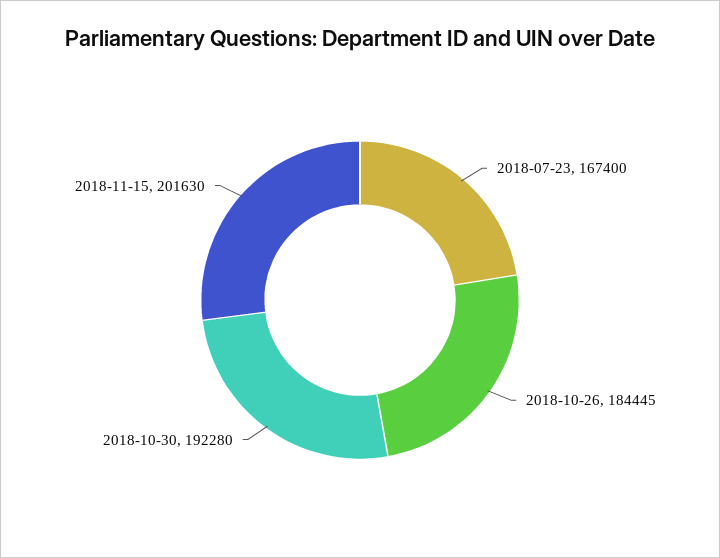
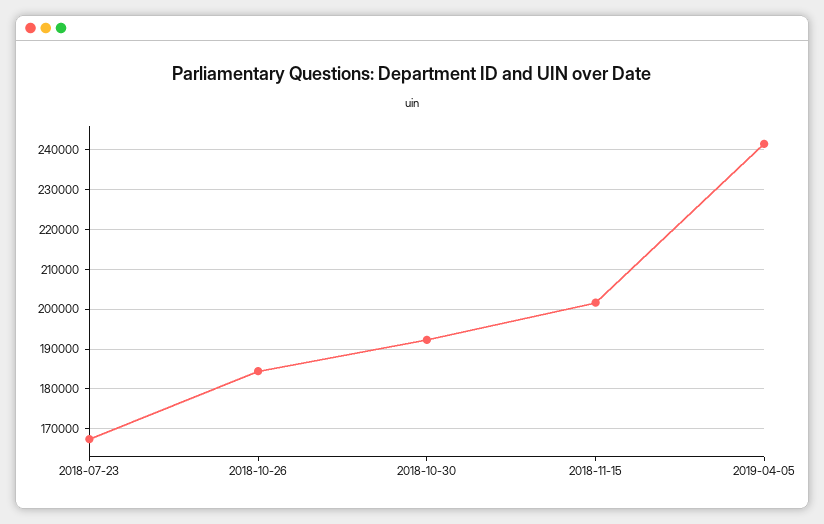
2019-04-05: none -> 242000

